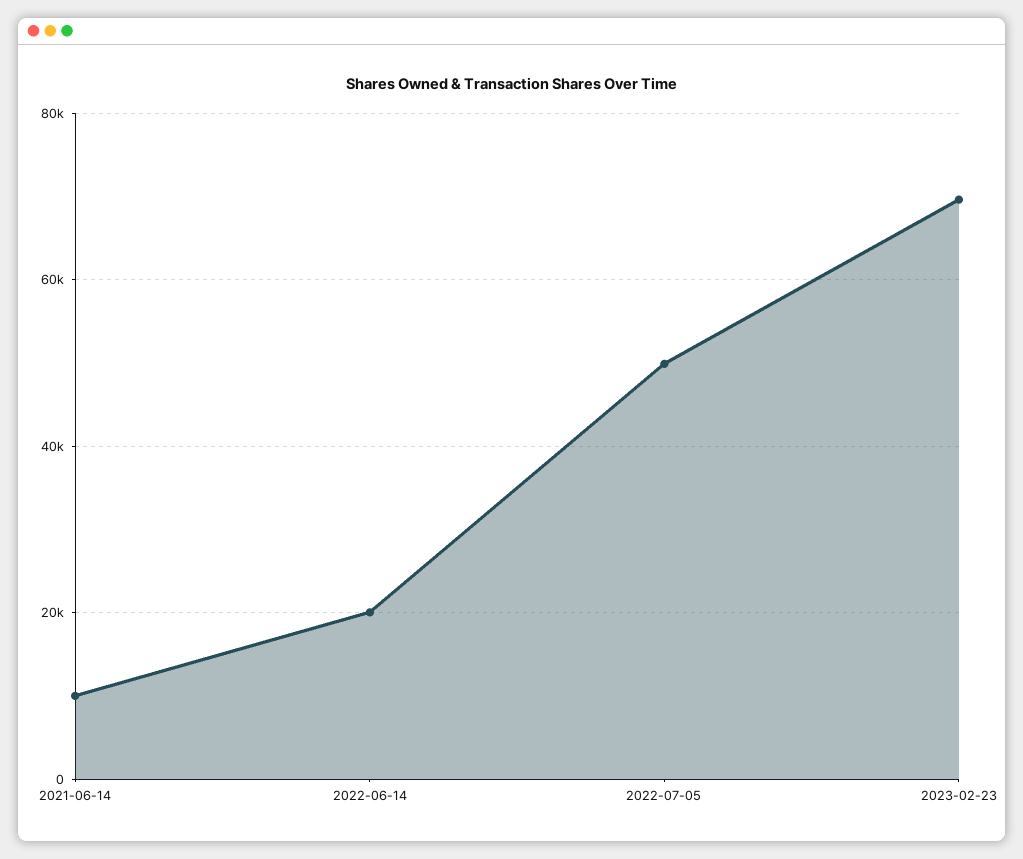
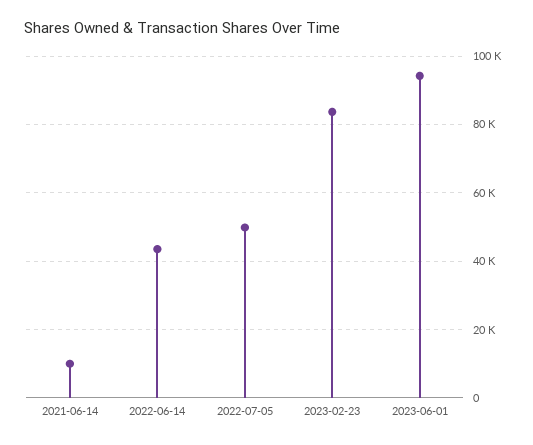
2022-06-14: 20000 -> 44000
2023-02-23: 70000 -> 84000
2023-06-01: none -> 94000

